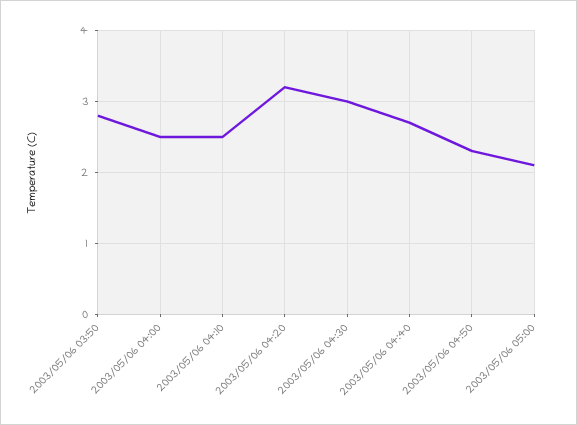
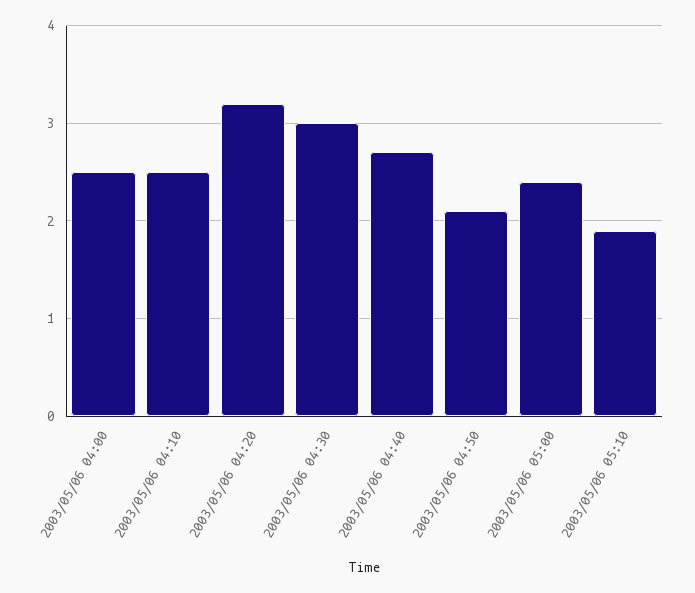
2003/05/06 03:50: 2.8 -> none
2003/05/06 04:50: 2.3 -> 2.1
2003/05/06 05:00: 2.1 -> 2.4
2003/05/06 05:10: none -> 1.9

